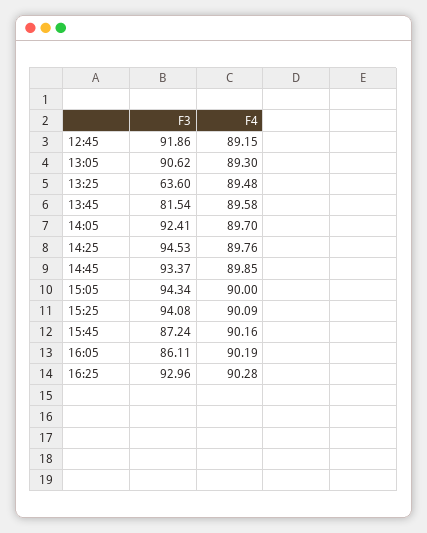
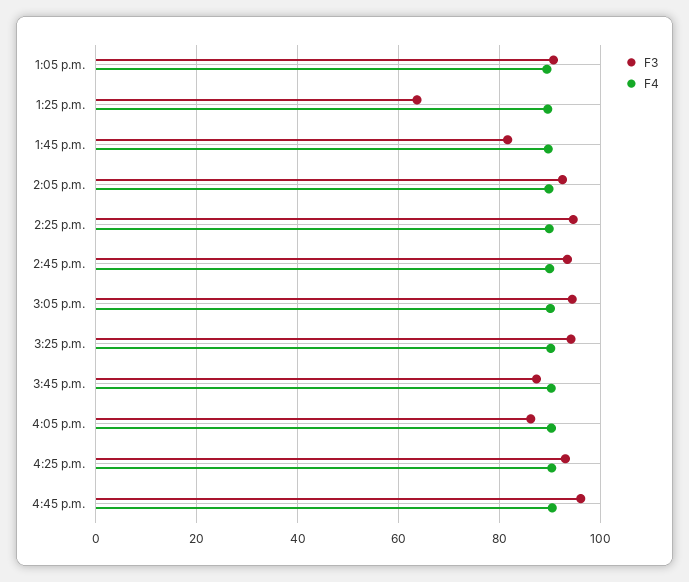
F3, 12:45: 91.86 -> none
F4, 12:45: 89.15 -> none
F3, 4:45 p.m.: none -> 96
F4, 4:45 p.m.: none -> 90

